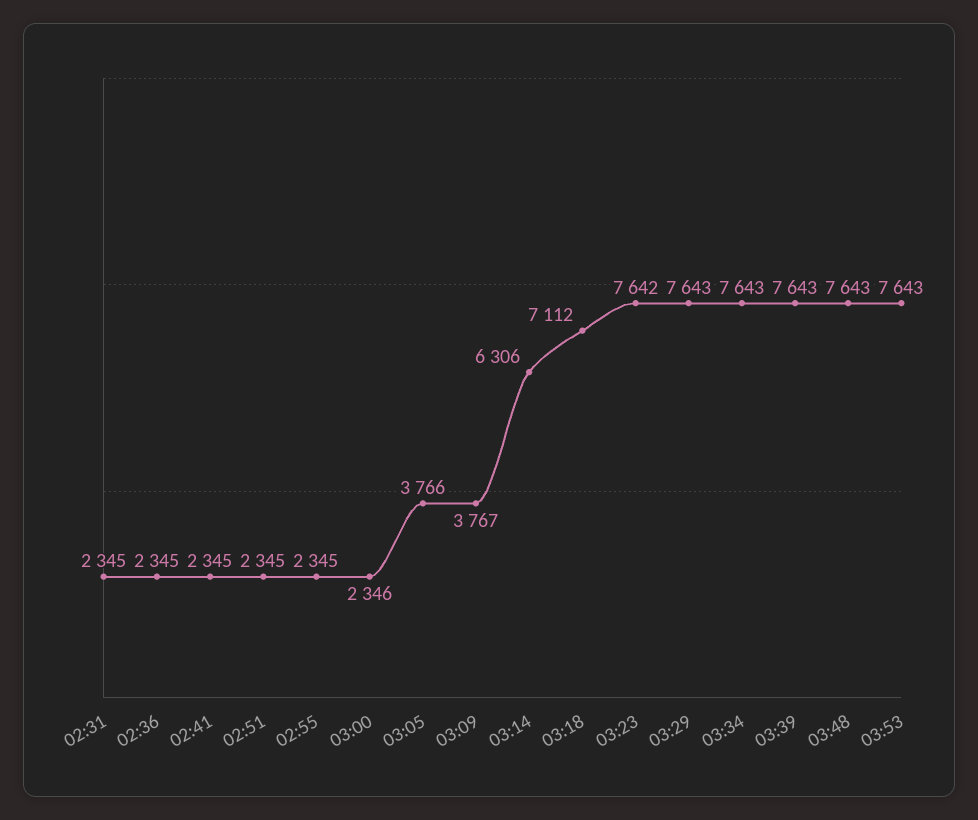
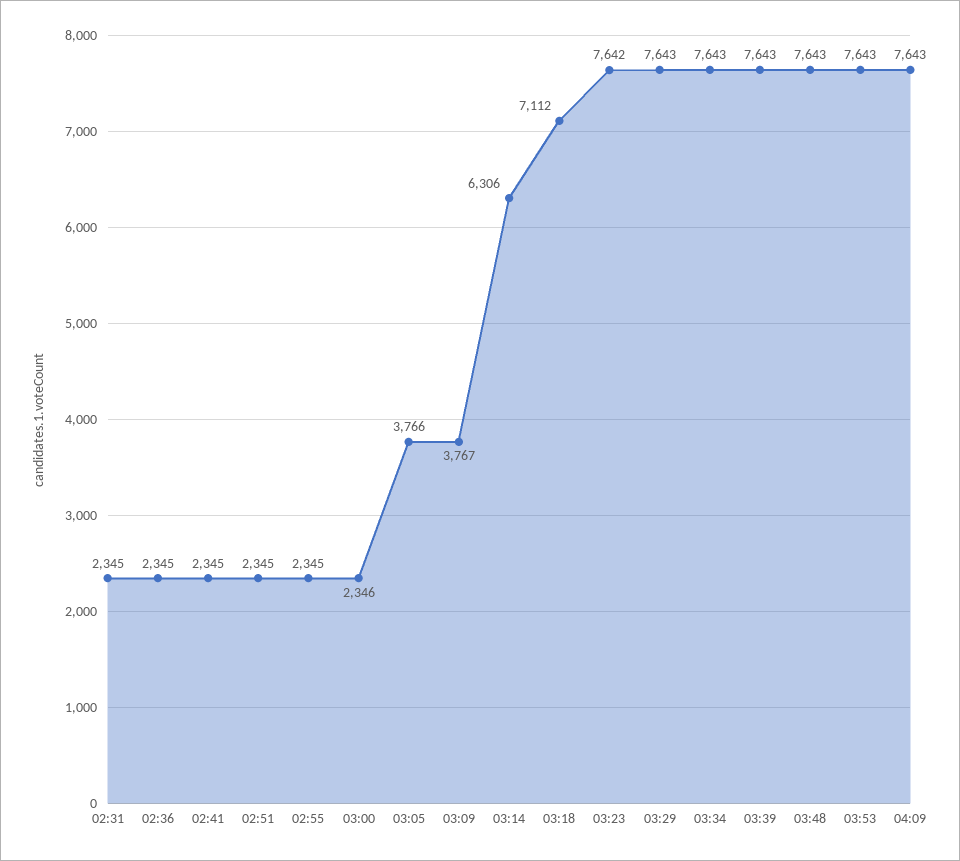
04:09: none -> 7643

